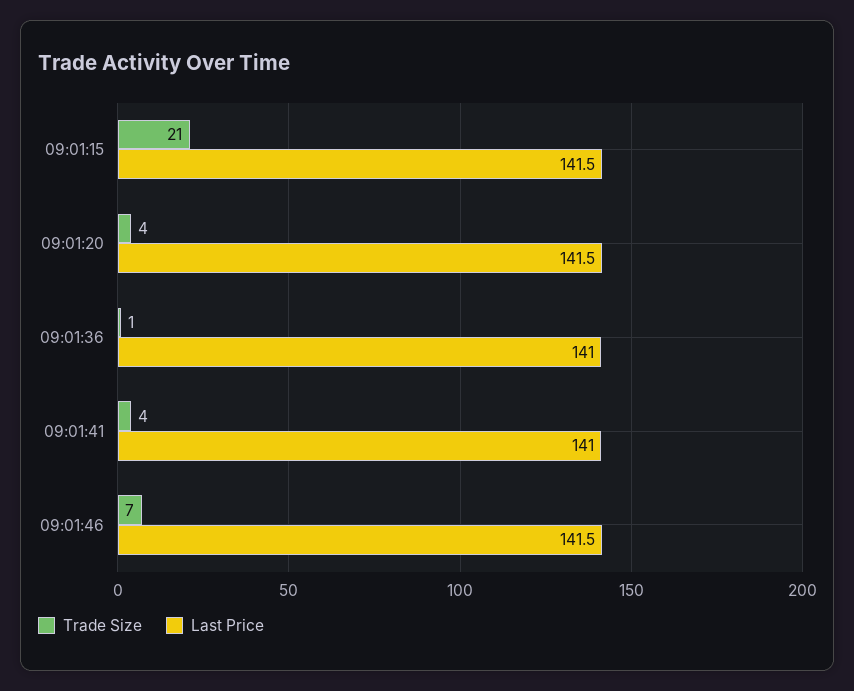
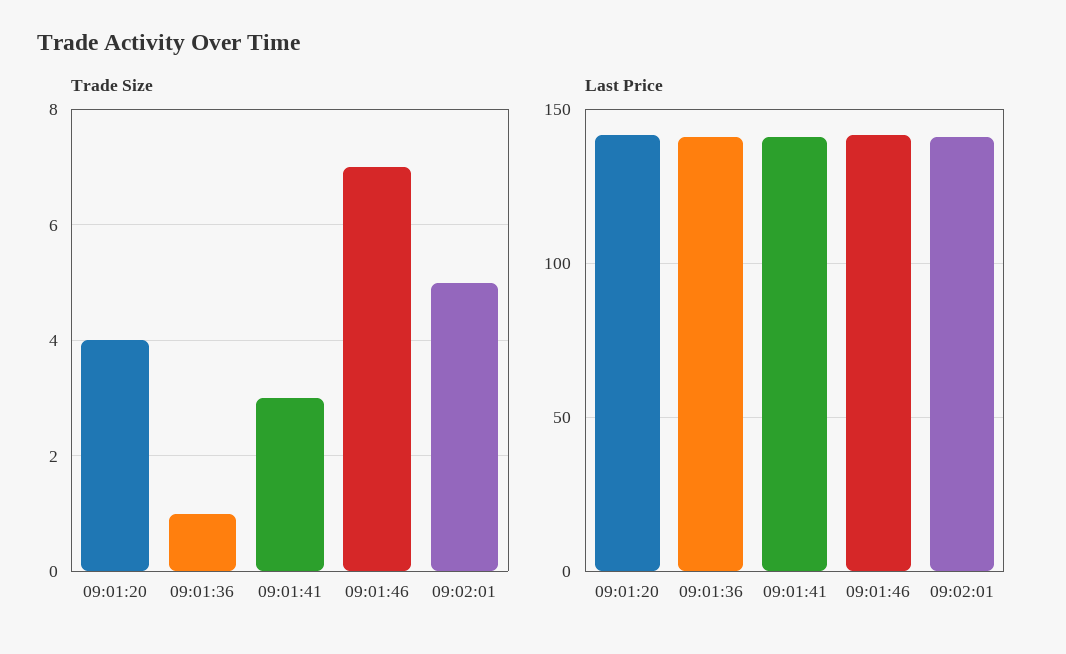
Trade Size, 09:01:15: 21 -> none
Last Price, 09:01:15: 141.5 -> none
Trade Size, 09:01:41: 4 -> 3
Trade Size, 09:02:01: none -> 5
Last Price, 09:02:01: none -> 140

